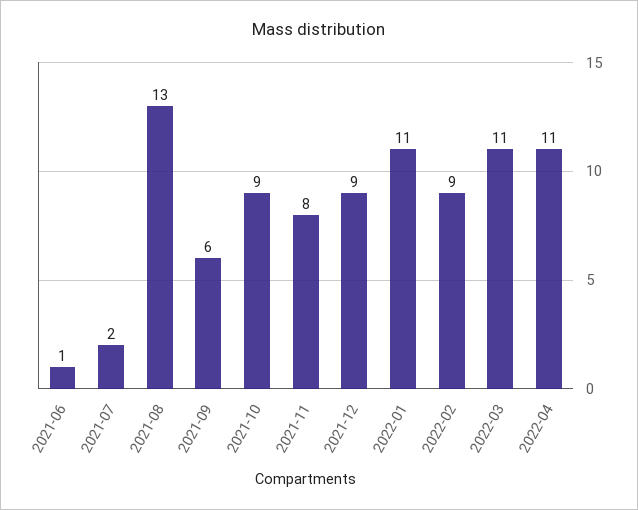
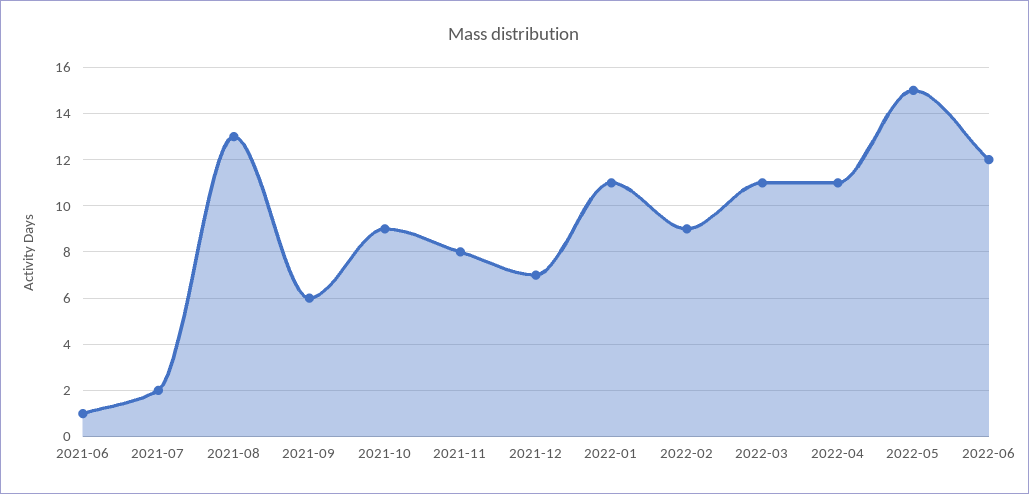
2021-12: 9 -> 7
2022-05: none -> 15
2022-06: none -> 12

